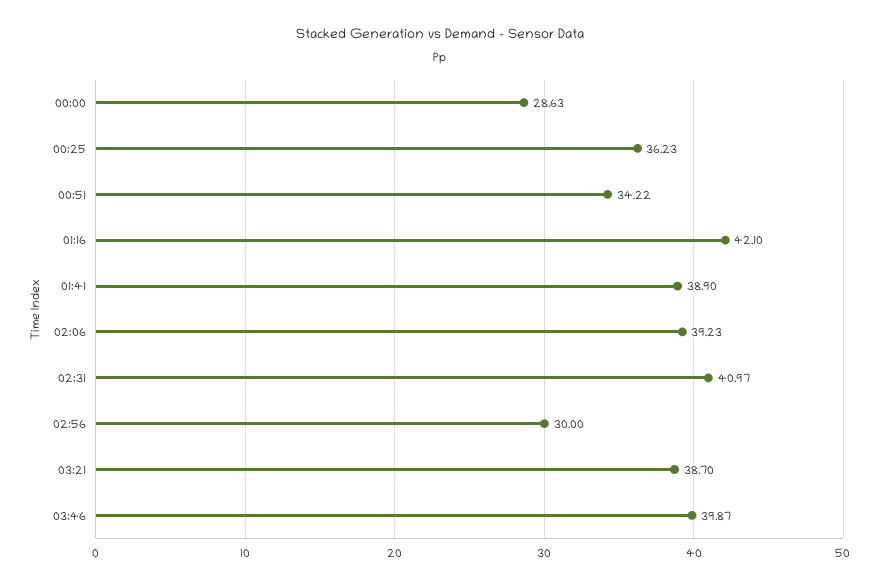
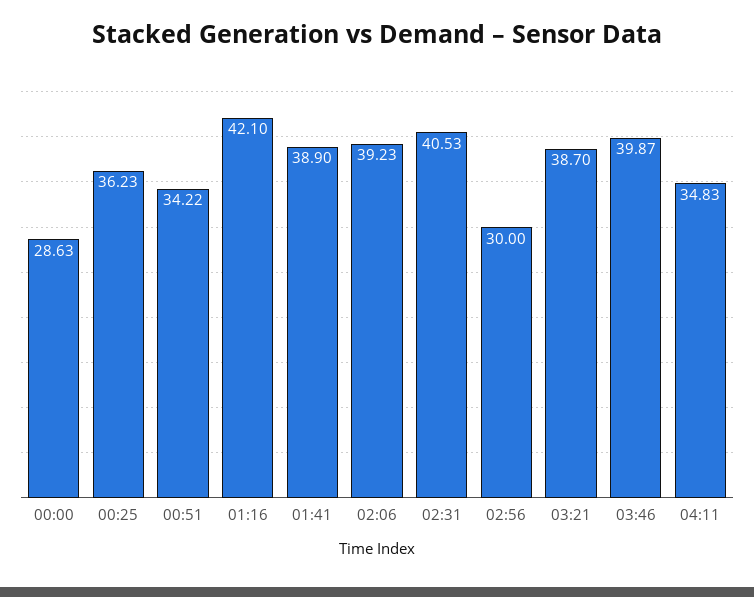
02:31: 40.97 -> 40.53
04:11: none -> 34.83

